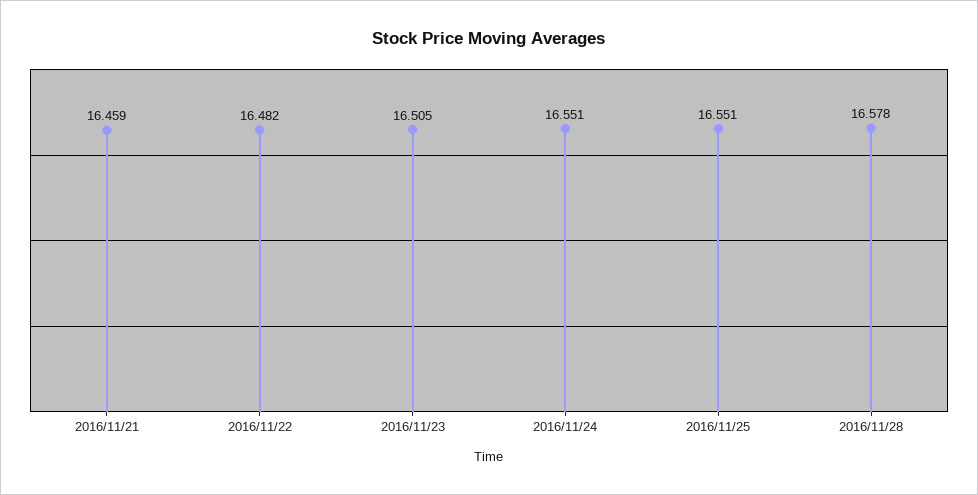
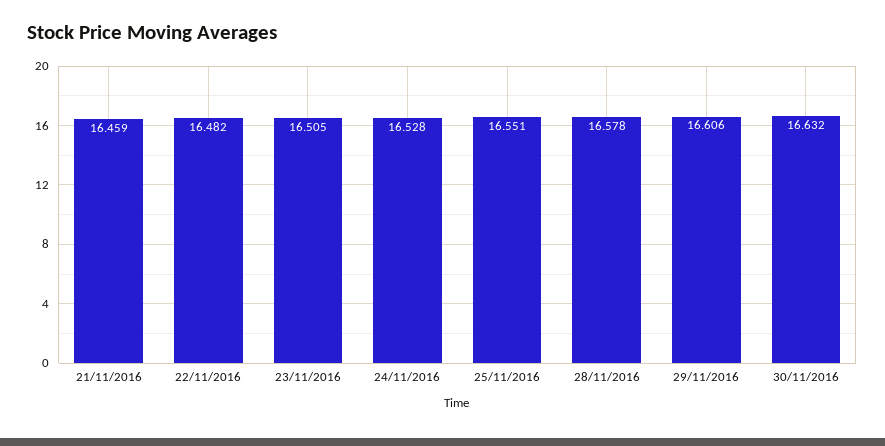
2016/11/24: 16.551 -> 16.528
29/11/2016: none -> 16.606
30/11/2016: none -> 16.632

